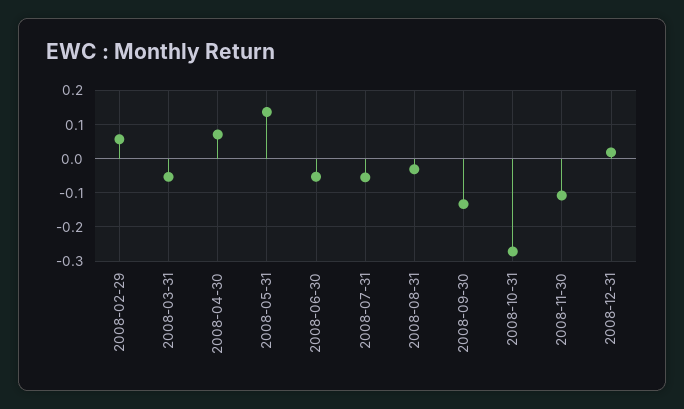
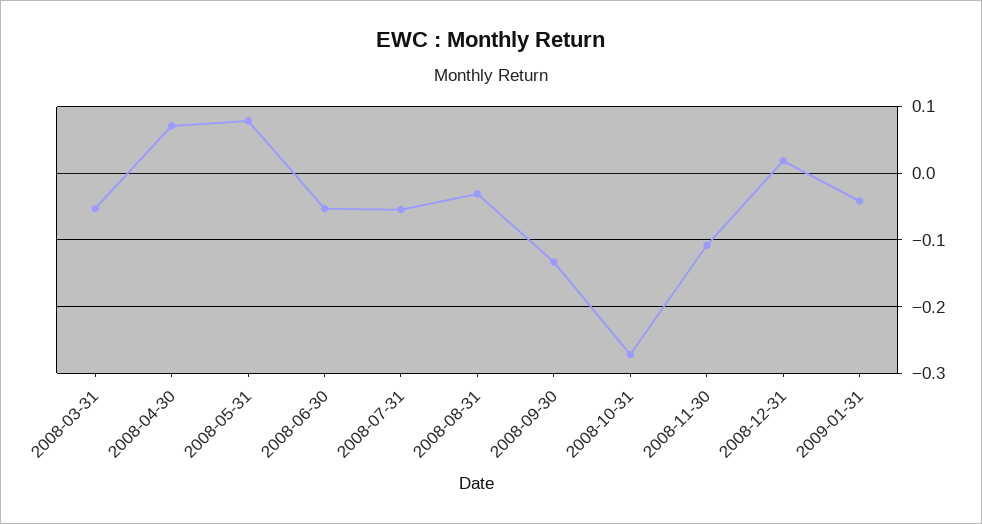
2008-02-29: 0.06 -> none
2008-05-31: 0.14 -> 0.08
2009-01-31: none -> -0.04

